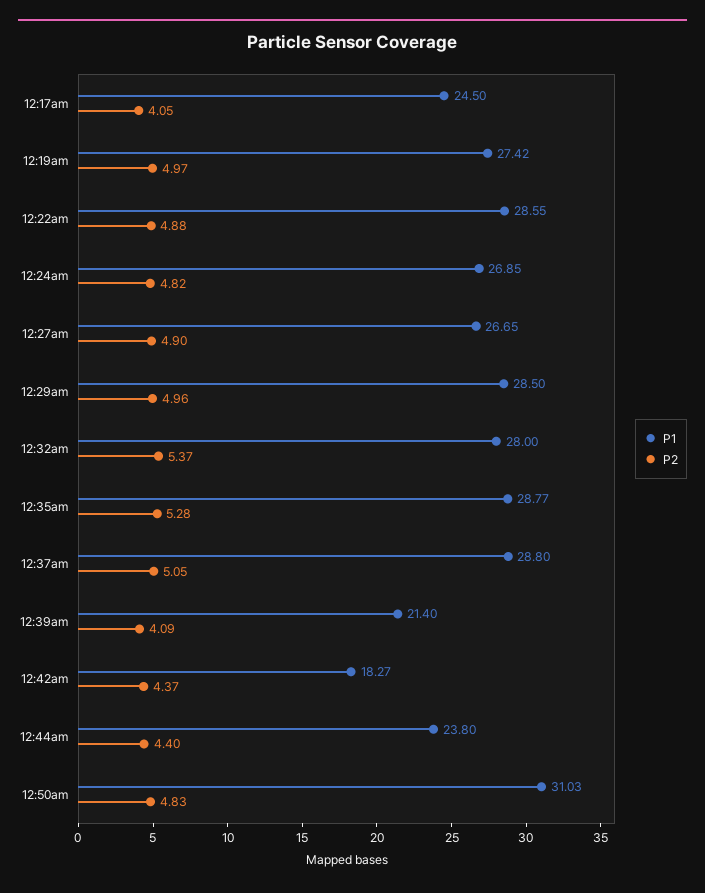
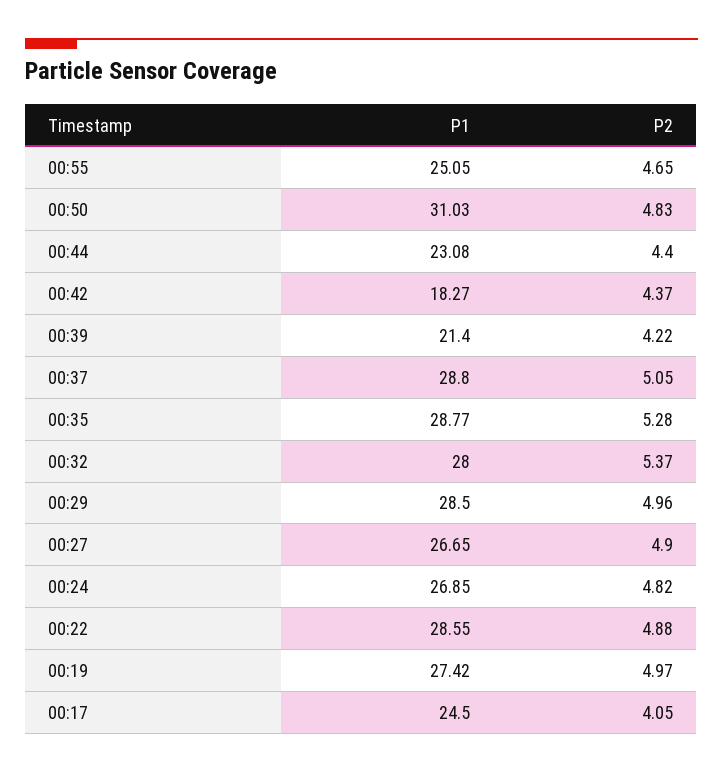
P2, 12:39am: 4.09 -> 4.22
P1, 12:44am: 23.8 -> 23.08
P1, 00:55: none -> 25.05
P2, 00:55: none -> 4.65

